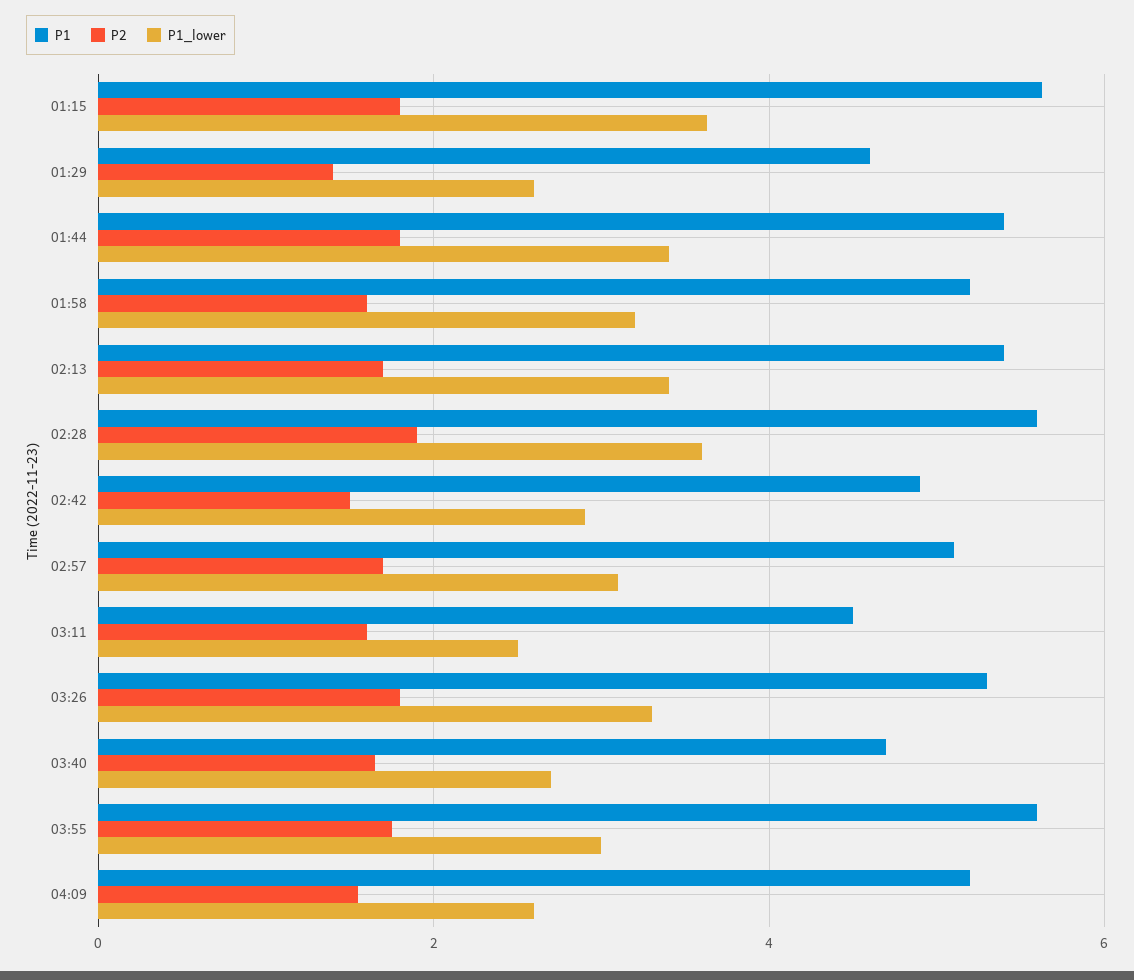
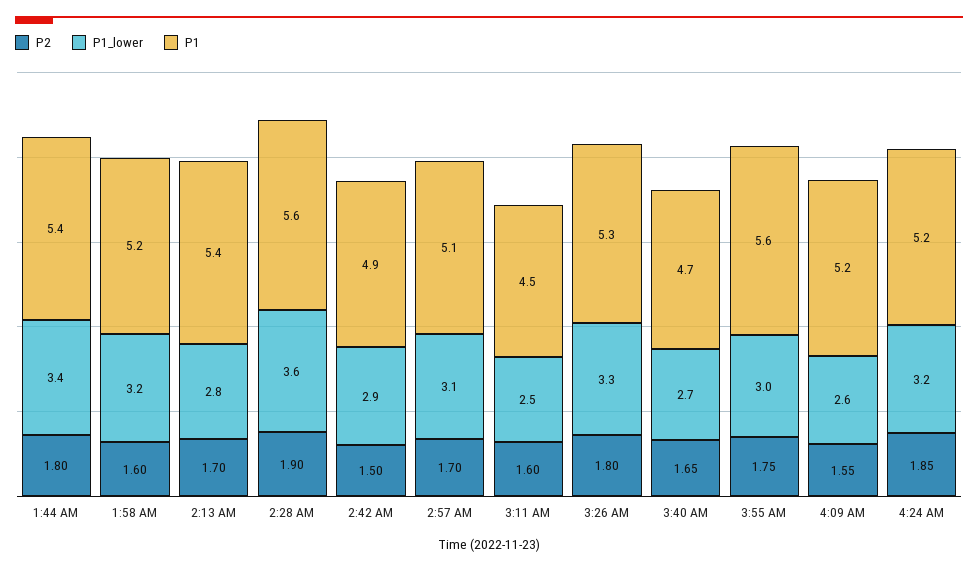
P1, 01:15: 5.6 -> none
P2, 01:15: 1.8 -> none
P1_lower, 01:15: 3.6 -> none
P1, 01:29: 4.6 -> none
P2, 01:29: 1.4 -> none
P1_lower, 01:29: 2.6 -> none
P1_lower, 02:13: 3.4 -> 2.8
P2, 4:24 AM: none -> 1.85
P1_lower, 4:24 AM: none -> 3.2
P1, 4:24 AM: none -> 5.2

